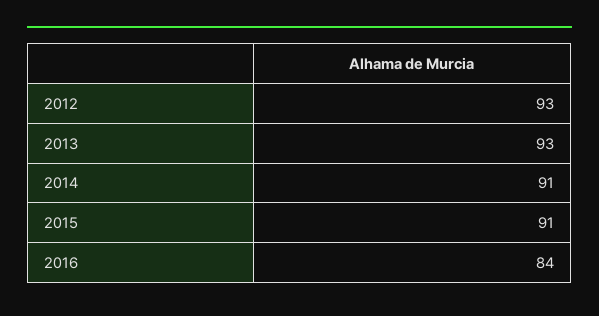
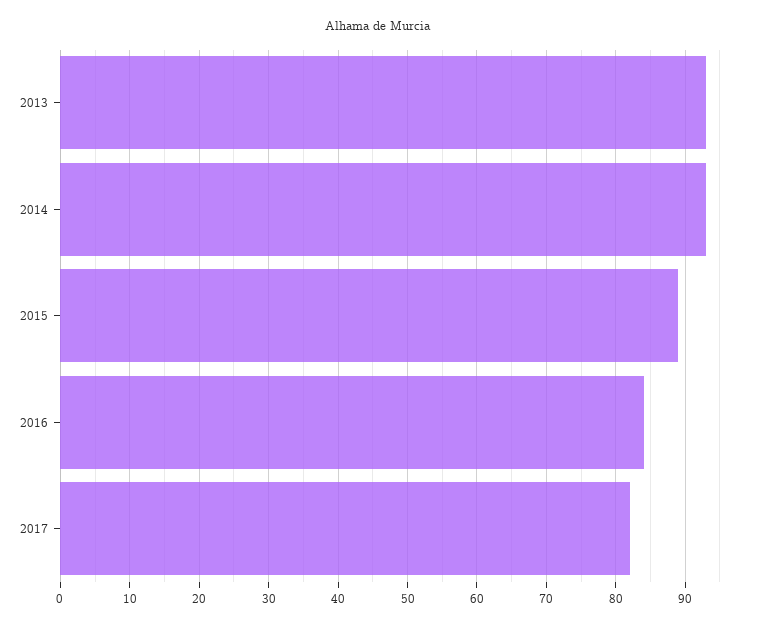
2012: 93 -> none
2014: 91 -> 93
2015: 91 -> 89
2017: none -> 82

